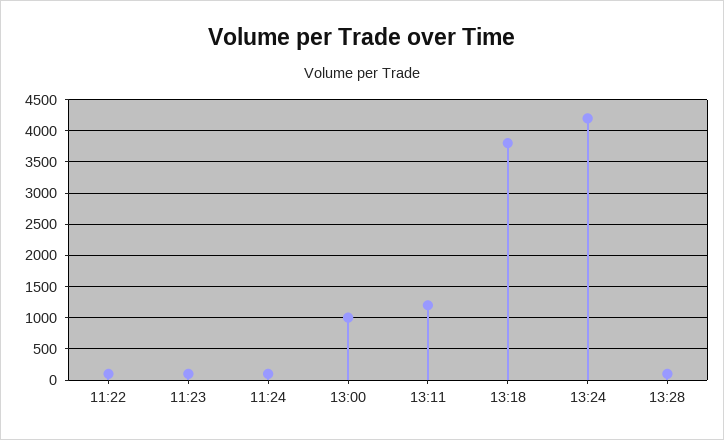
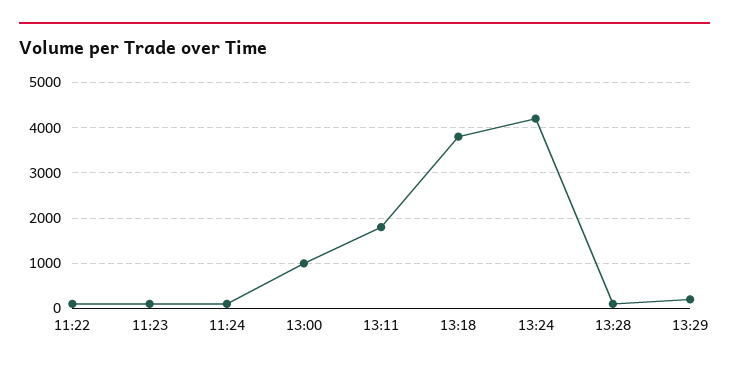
13:11: 1200 -> 1800
13:29: none -> 200

